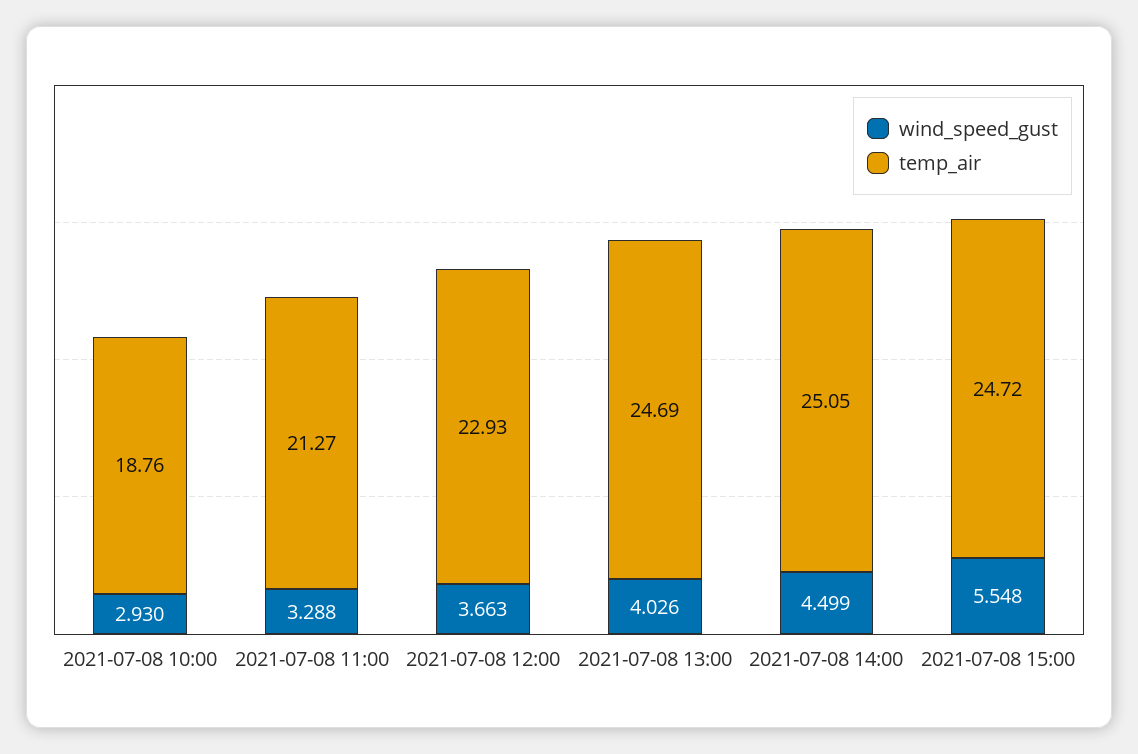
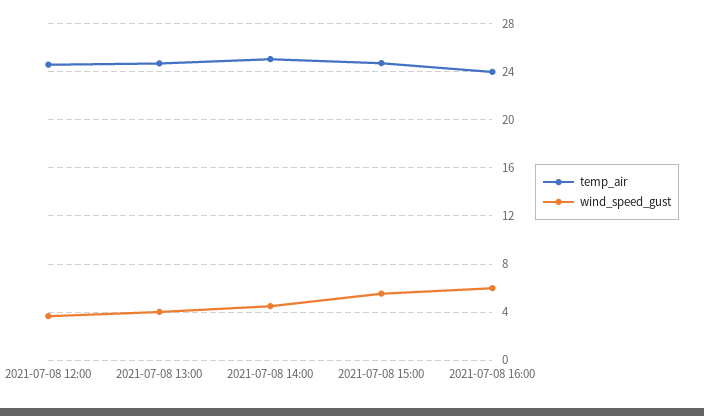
wind_speed_gust, 2021-07-08 10:00: 2.93 -> none
temp_air, 2021-07-08 10:00: 18.76 -> none
wind_speed_gust, 2021-07-08 11:00: 3.288 -> none
temp_air, 2021-07-08 11:00: 21.27 -> none
temp_air, 2021-07-08 12:00: 22.93 -> 24.5
temp_air, 2021-07-08 16:00: none -> 24
wind_speed_gust, 2021-07-08 16:00: none -> 6

